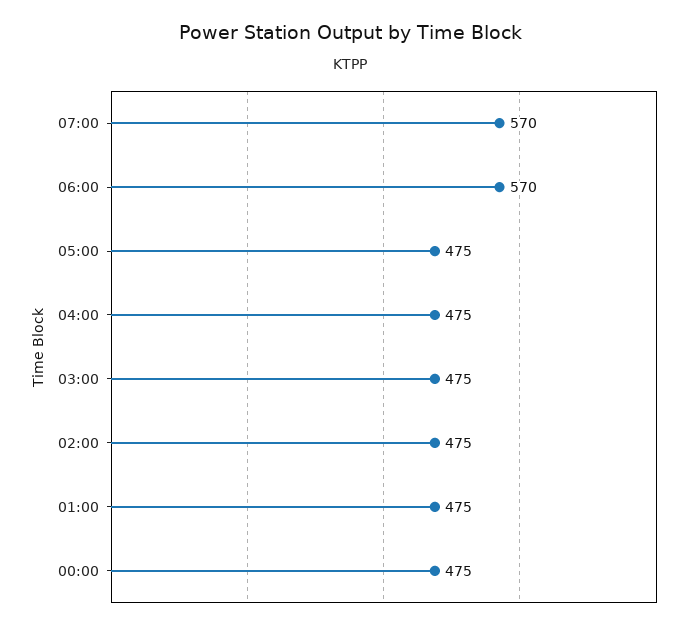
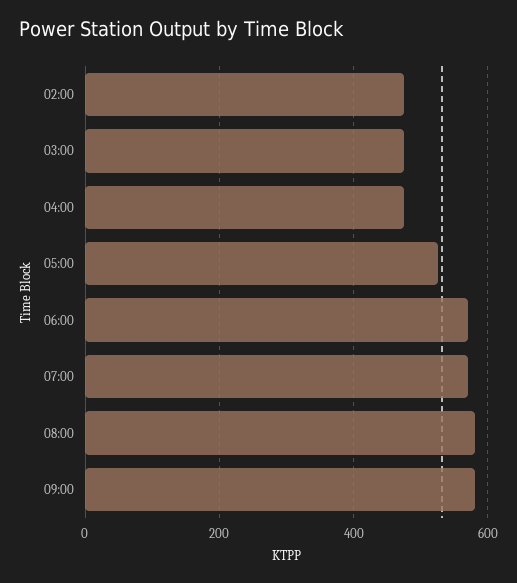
05:00: 475 -> 520
01:00: 475 -> none
00:00: 475 -> none
08:00: none -> 580
09:00: none -> 580

